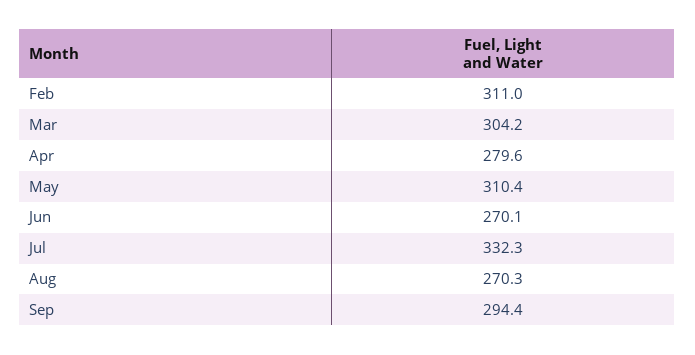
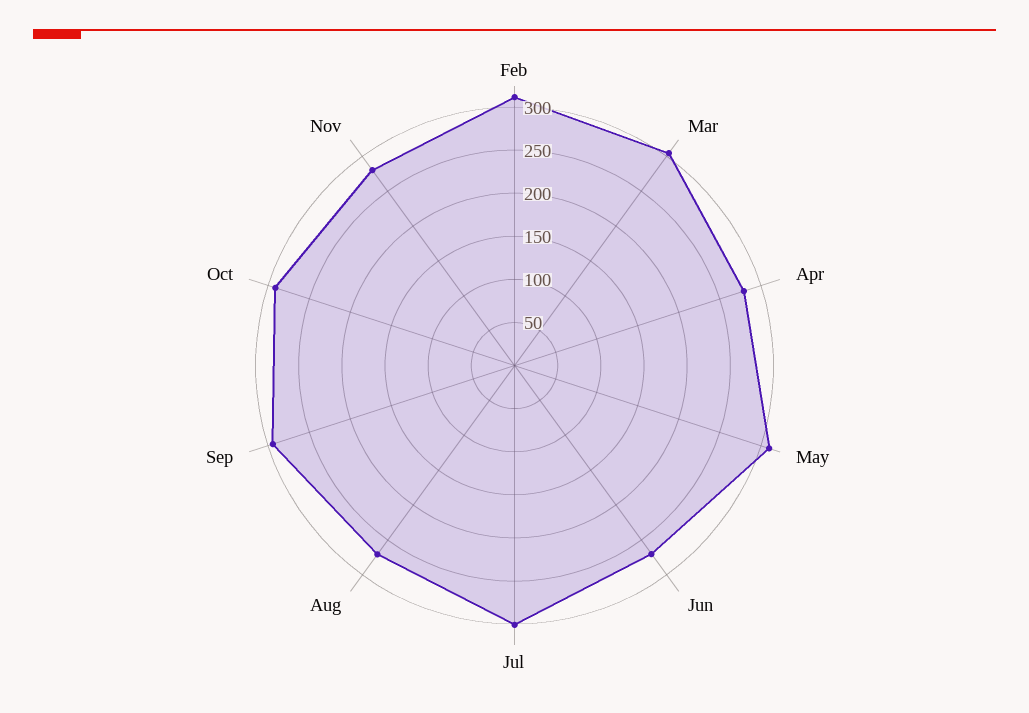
Jul: 332.3 -> 300
Oct: none -> 290
Nov: none -> 280

